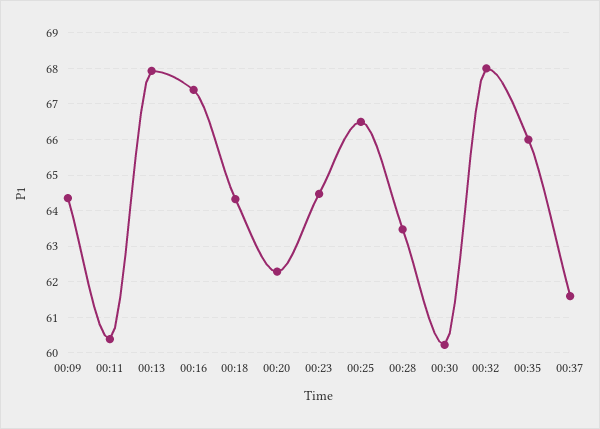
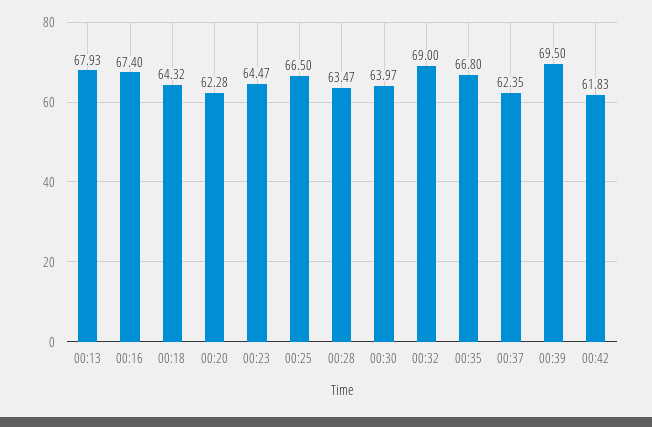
00:09: 64.4 -> none
00:11: 60.4 -> none
00:30: 60.2 -> 63.97
00:32: 68 -> 69
00:35: 66 -> 66.8
00:37: 61.6 -> 62.35
00:39: none -> 69.5
00:42: none -> 61.83

